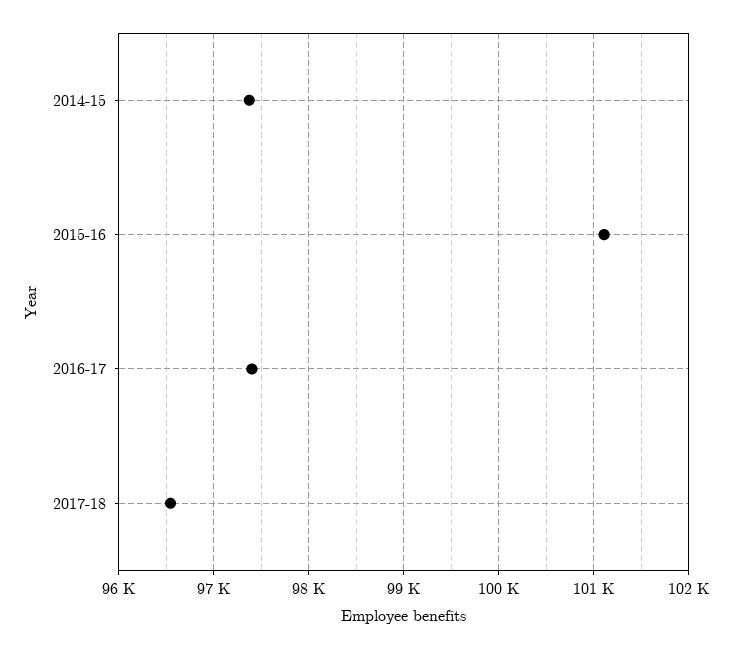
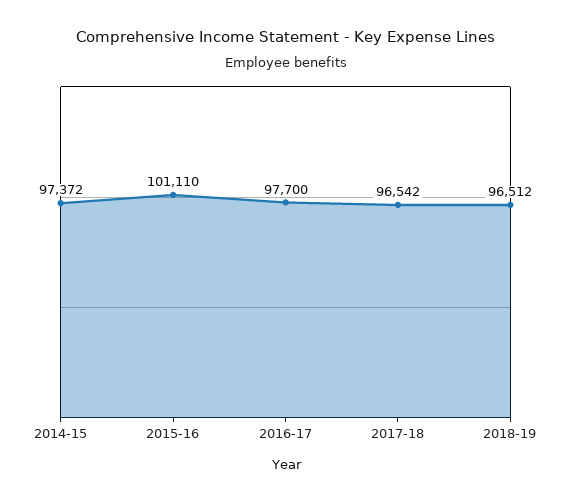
2016-17: 97400 -> 97700
2018-19: none -> 96512

